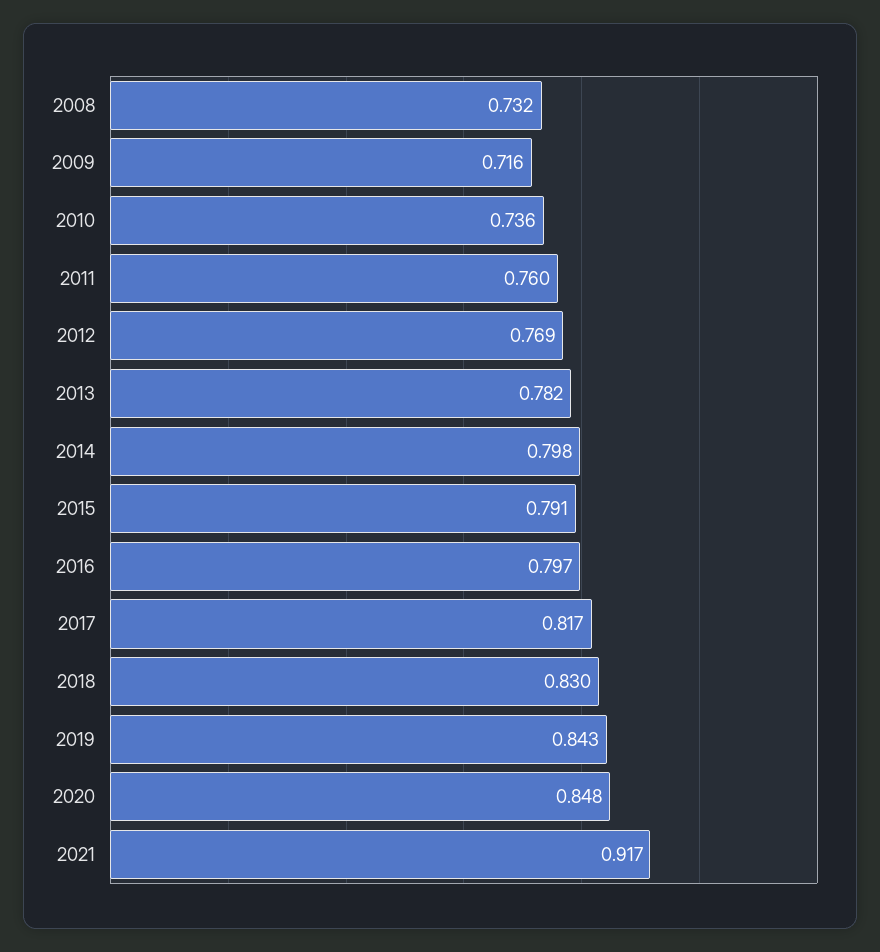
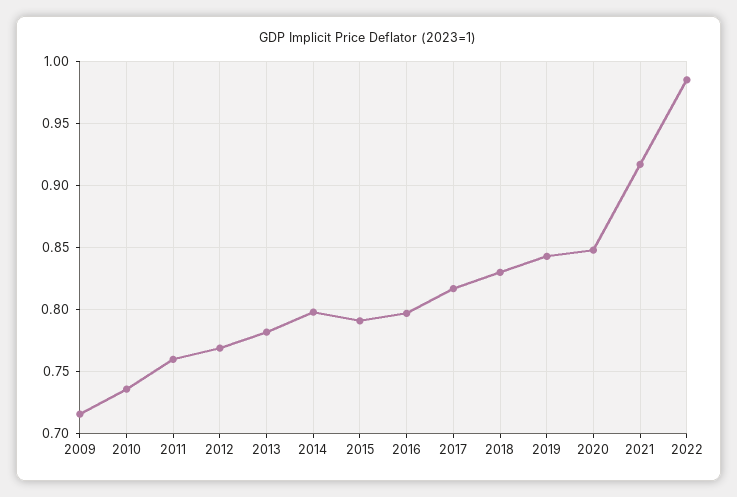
2008: 0.732 -> none
2022: none -> 0.985

